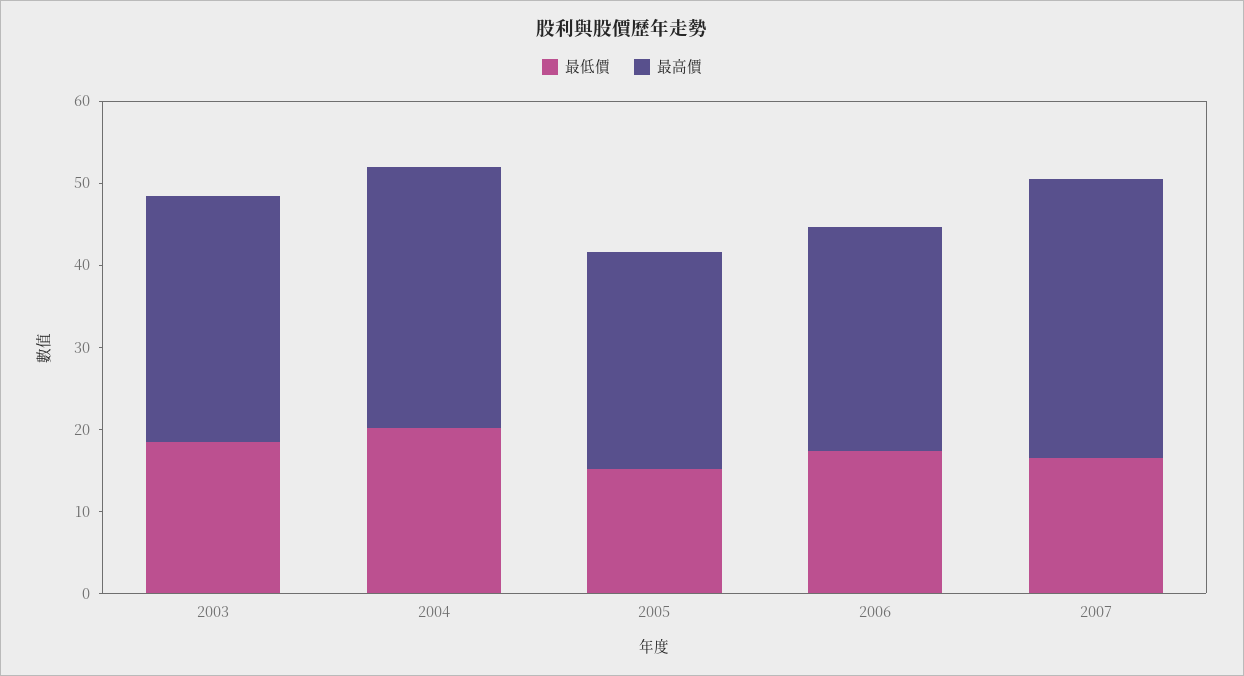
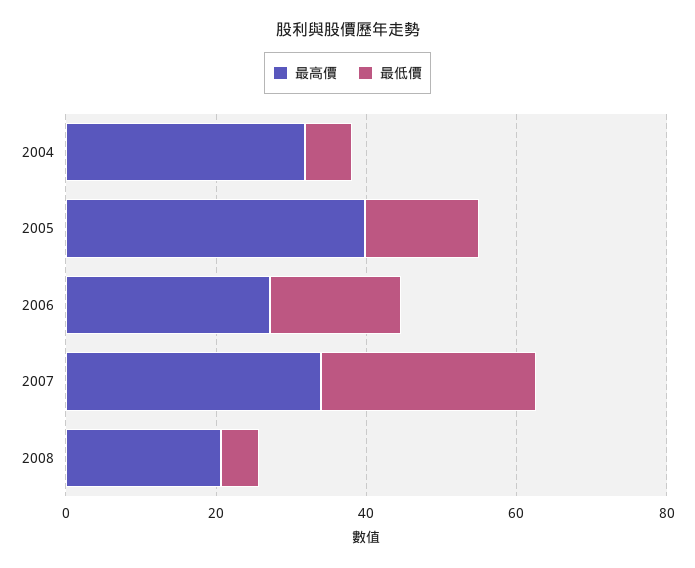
最低價, 2003: 18 -> none
最高價, 2003: 30 -> none
最低價, 2004: 20 -> 5
最高價, 2005: 26 -> 40
最低價, 2007: 16 -> 30
最高價, 2008: none -> 20
最低價, 2008: none -> 5

